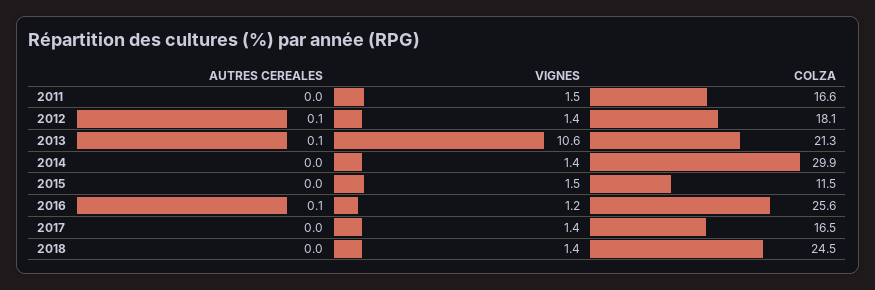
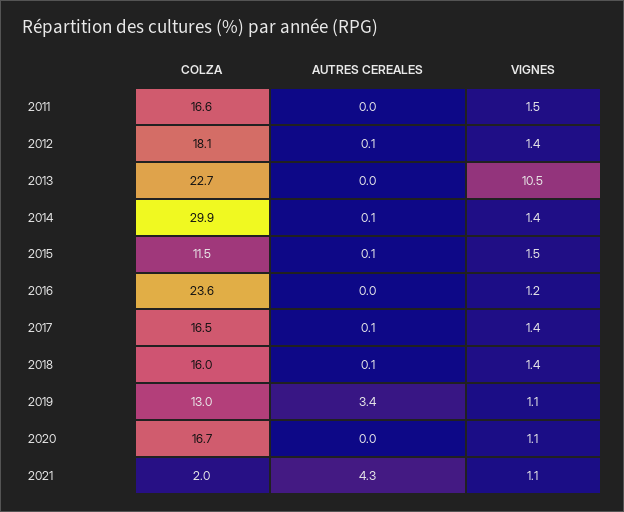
AUTRES CEREALES, 2013: 0.1 -> 0
VIGNES, 2013: 10.6 -> 10.5
COLZA, 2013: 21.3 -> 22.7
AUTRES CEREALES, 2014: 0 -> 0.1
AUTRES CEREALES, 2015: 0 -> 0.1
AUTRES CEREALES, 2016: 0.1 -> 0
COLZA, 2016: 25.6 -> 23.6
AUTRES CEREALES, 2017: 0 -> 0.1
AUTRES CEREALES, 2018: 0 -> 0.1
COLZA, 2018: 24.5 -> 16
COLZA, 2019: none -> 13
AUTRES CEREALES, 2019: none -> 3.4
VIGNES, 2019: none -> 1.1
COLZA, 2020: none -> 16.7
AUTRES CEREALES, 2020: none -> 0
VIGNES, 2020: none -> 1.1
COLZA, 2021: none -> 2
AUTRES CEREALES, 2021: none -> 4.3
VIGNES, 2021: none -> 1.1

